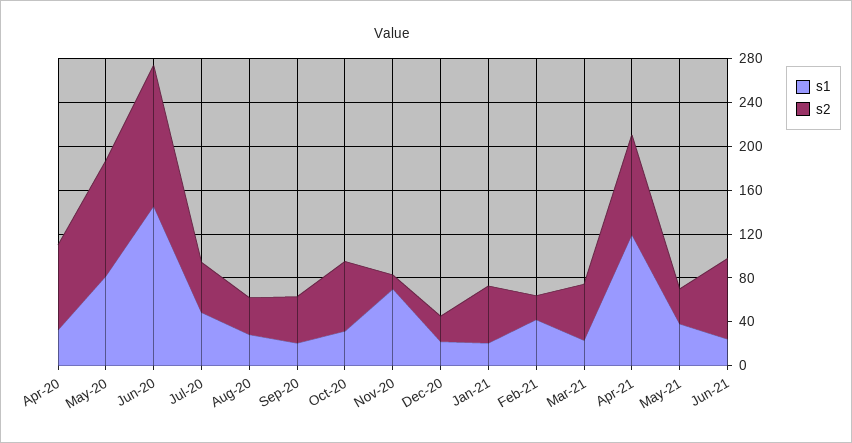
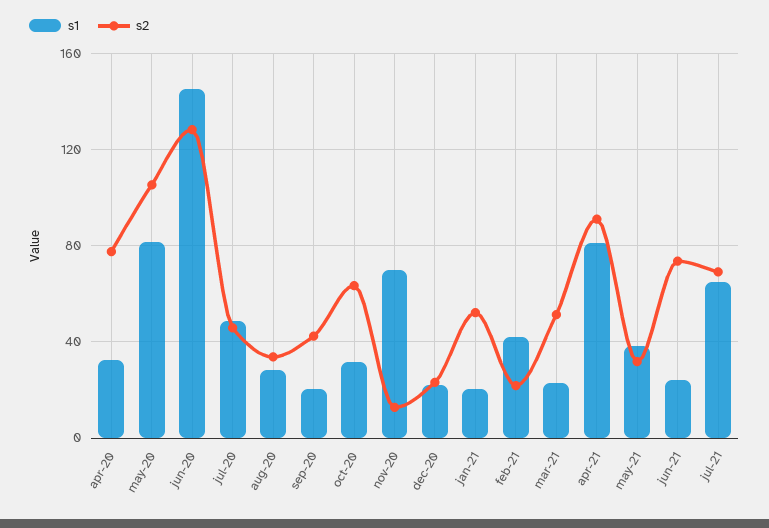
s1, Apr-21: 120 -> 80
s1, jul-21: none -> 65
s2, jul-21: none -> 70

